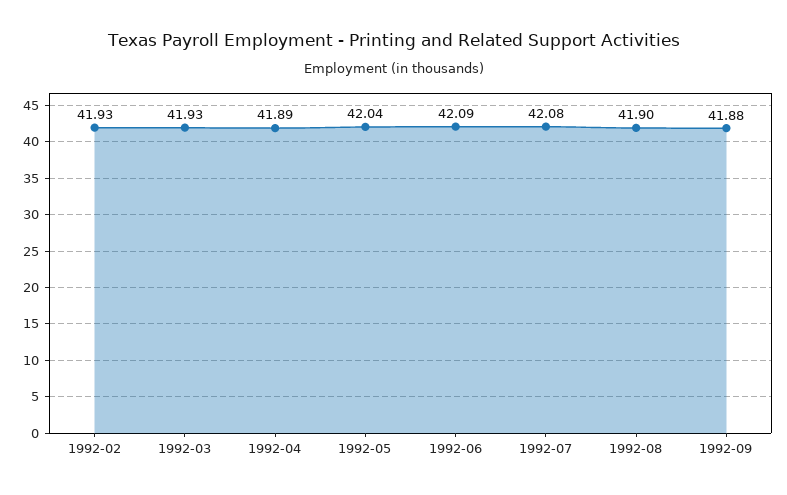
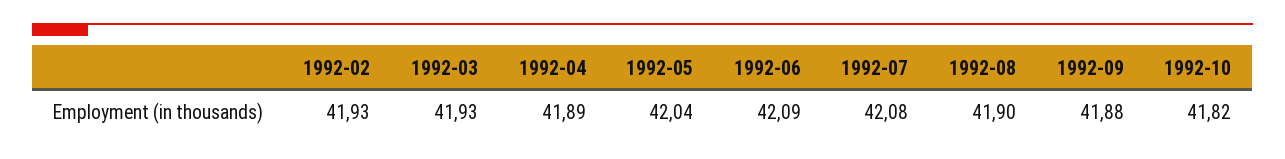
1992-10: none -> 41.82

